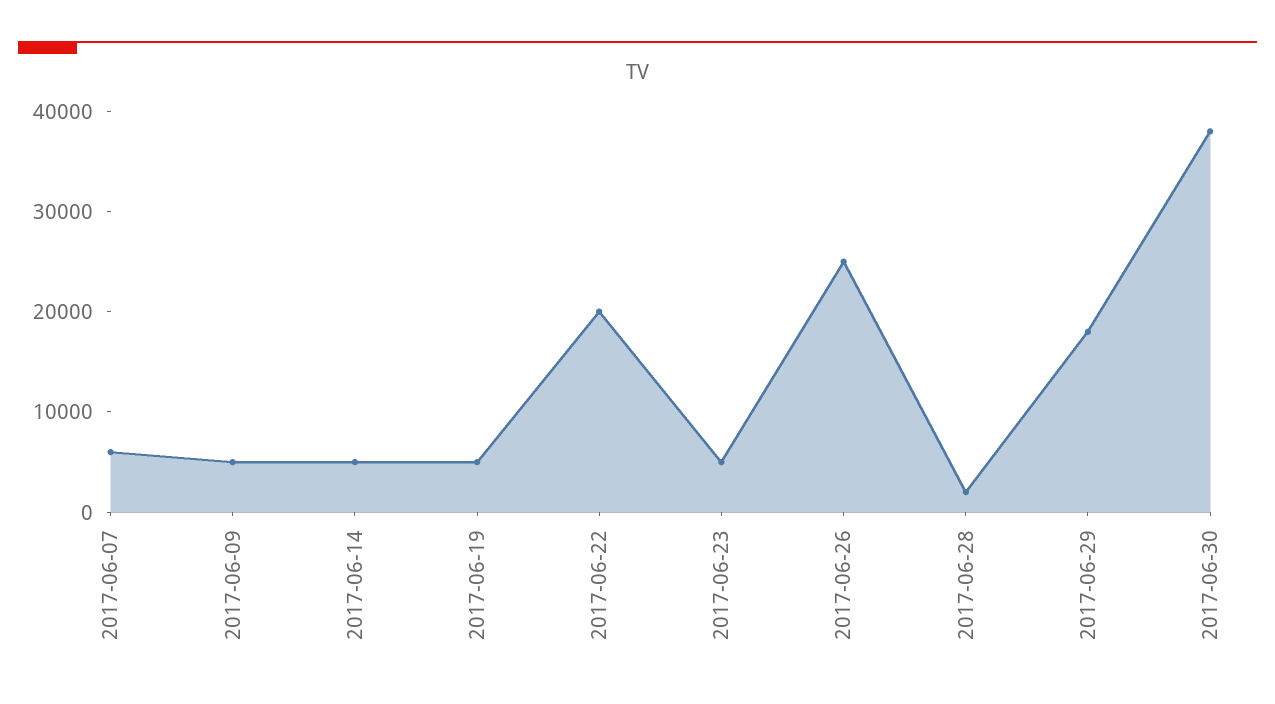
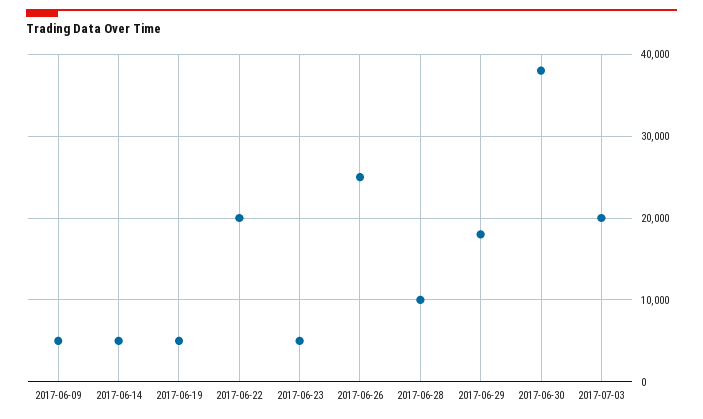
2017-06-07: 6000 -> none
2017-06-28: 2000 -> 10000
2017-07-03: none -> 20000

